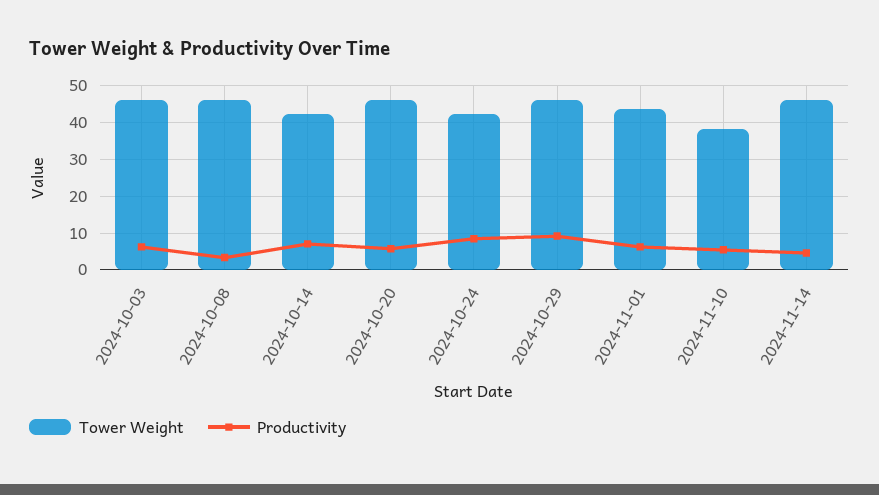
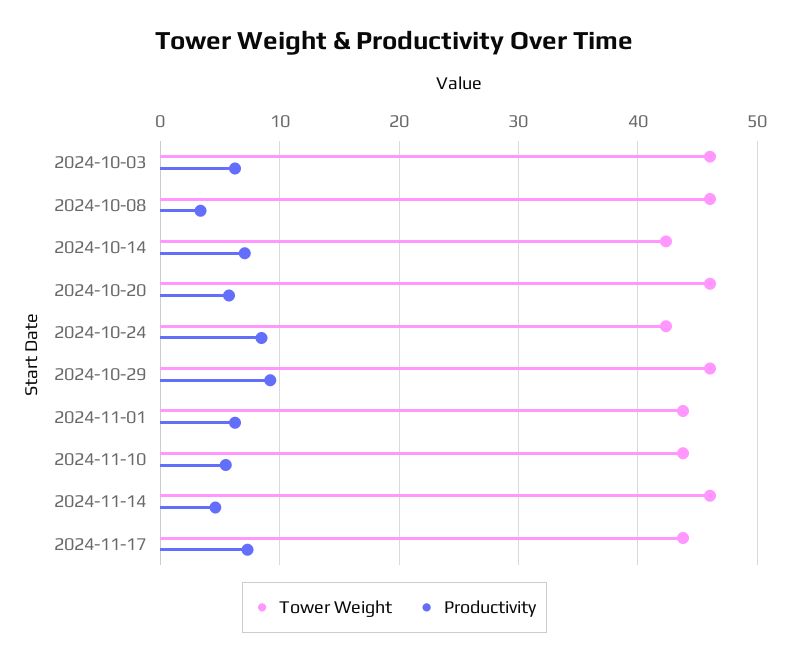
Tower Weight, 2024-11-10: 38 -> 44
Tower Weight, 2024-11-17: none -> 44
Productivity, 2024-11-17: none -> 7

